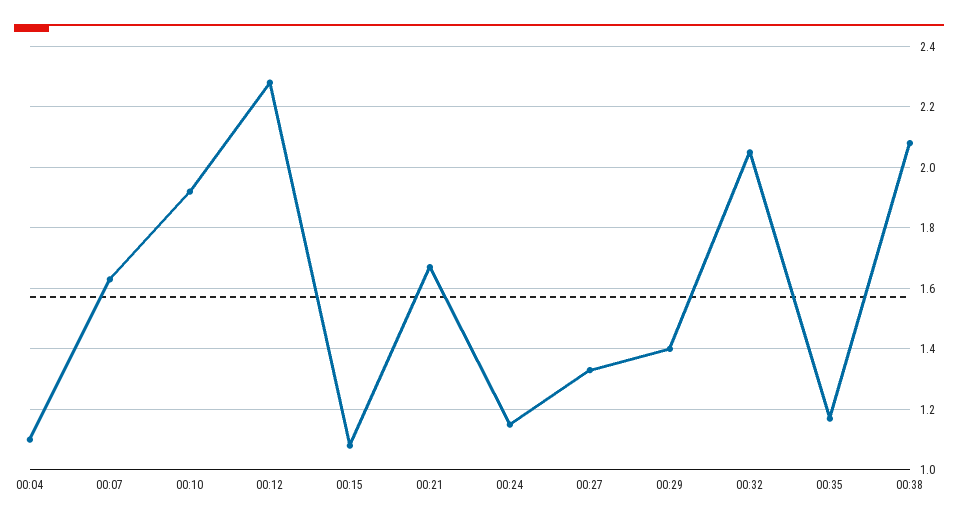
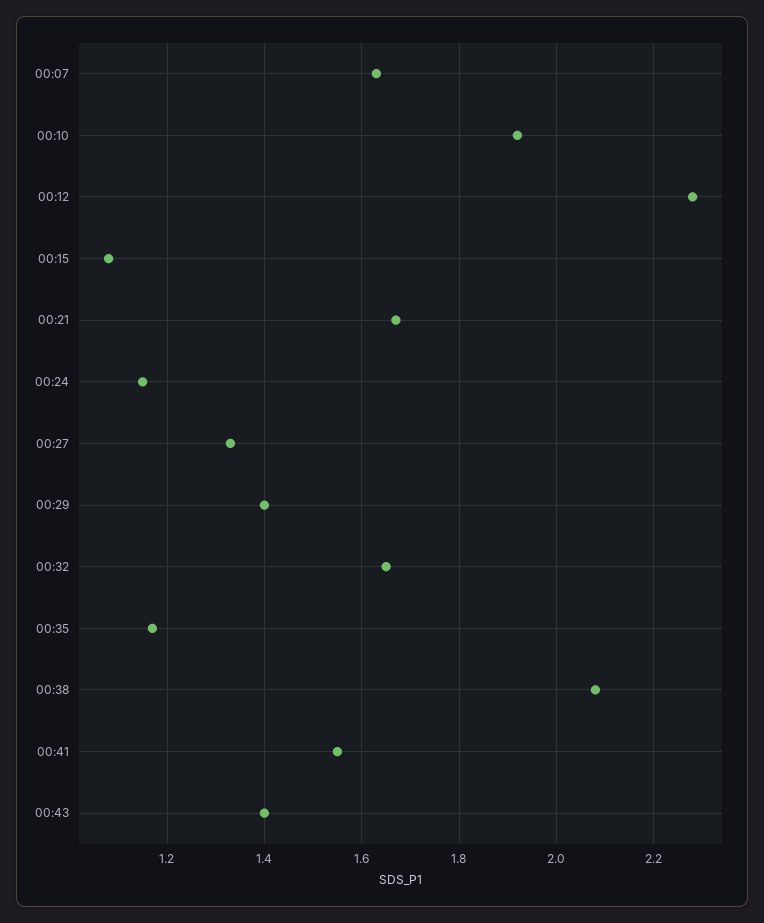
00:04: 1.1 -> none
00:32: 2.05 -> 1.65
00:41: none -> 1.55
00:43: none -> 1.4

